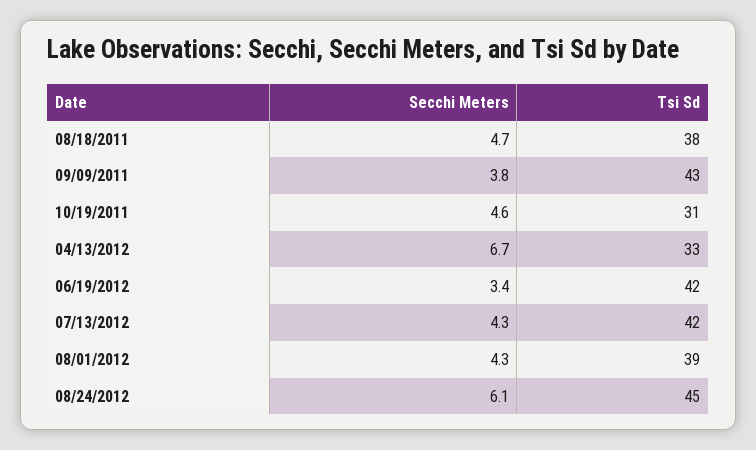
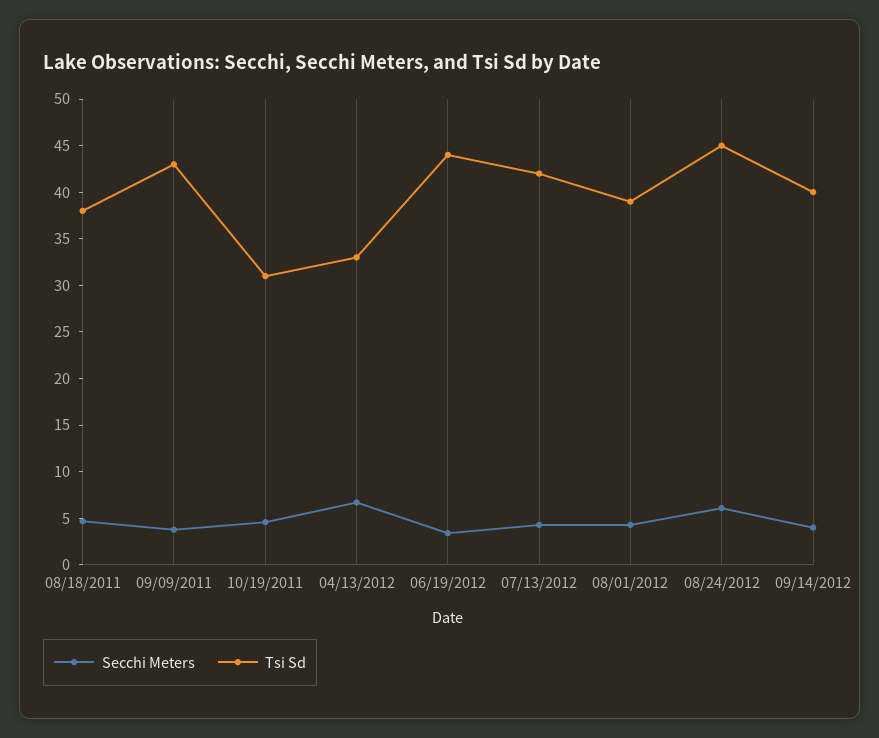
Tsi Sd, 06/19/2012: 42 -> 44
Secchi Meters, 09/14/2012: none -> 4
Tsi Sd, 09/14/2012: none -> 40

